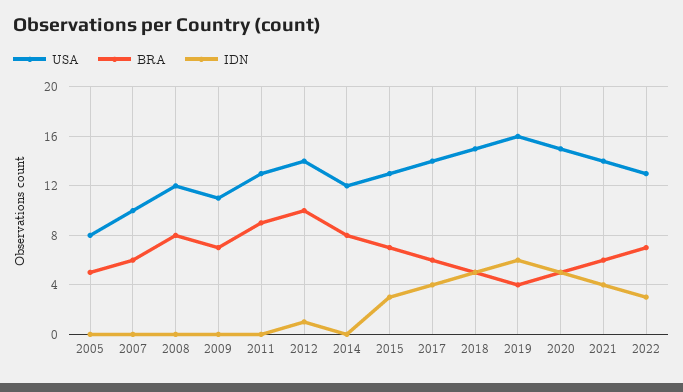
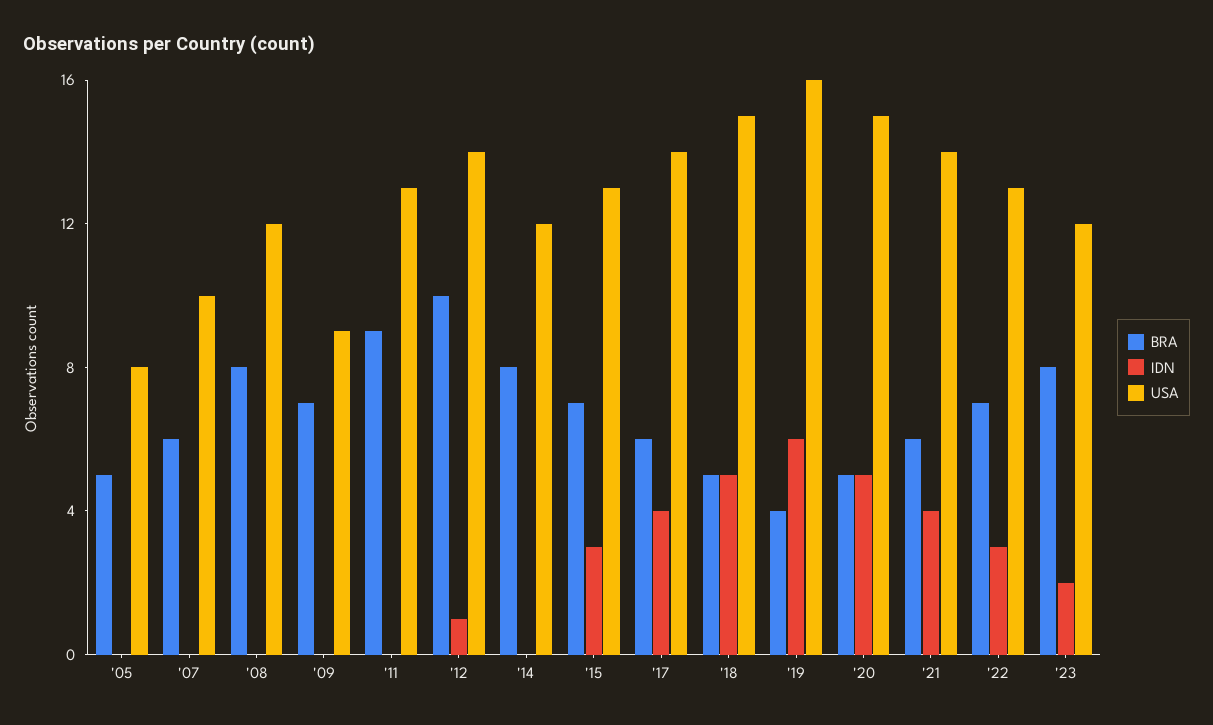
USA, 2009: 11 -> 9
BRA, '23: none -> 8
IDN, '23: none -> 2
USA, '23: none -> 12

